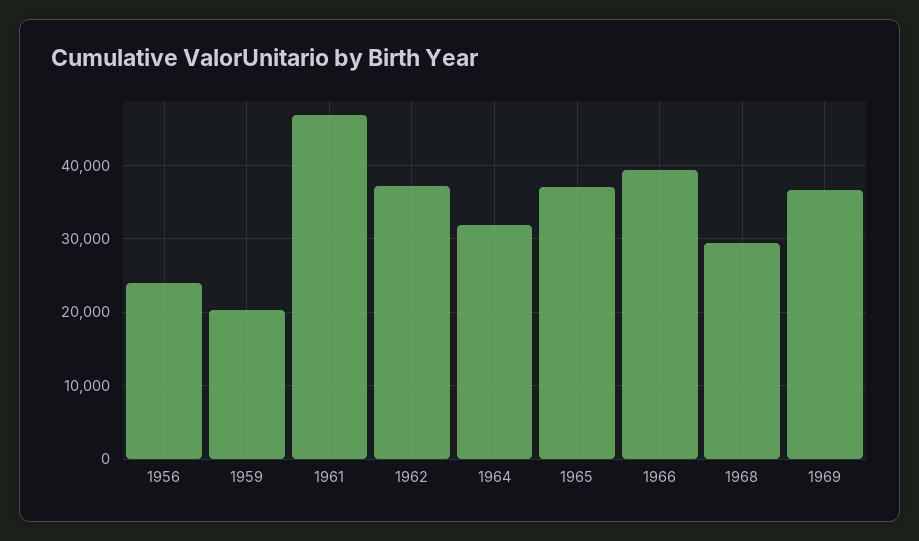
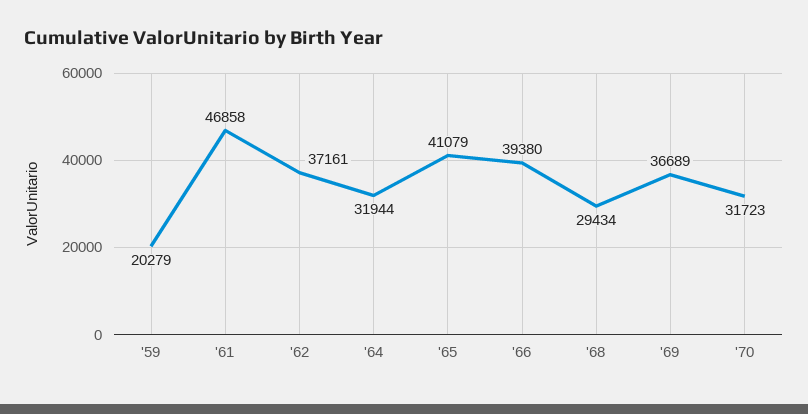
1956: 24000 -> none
1965: 37000 -> 41079
'70: none -> 31723

